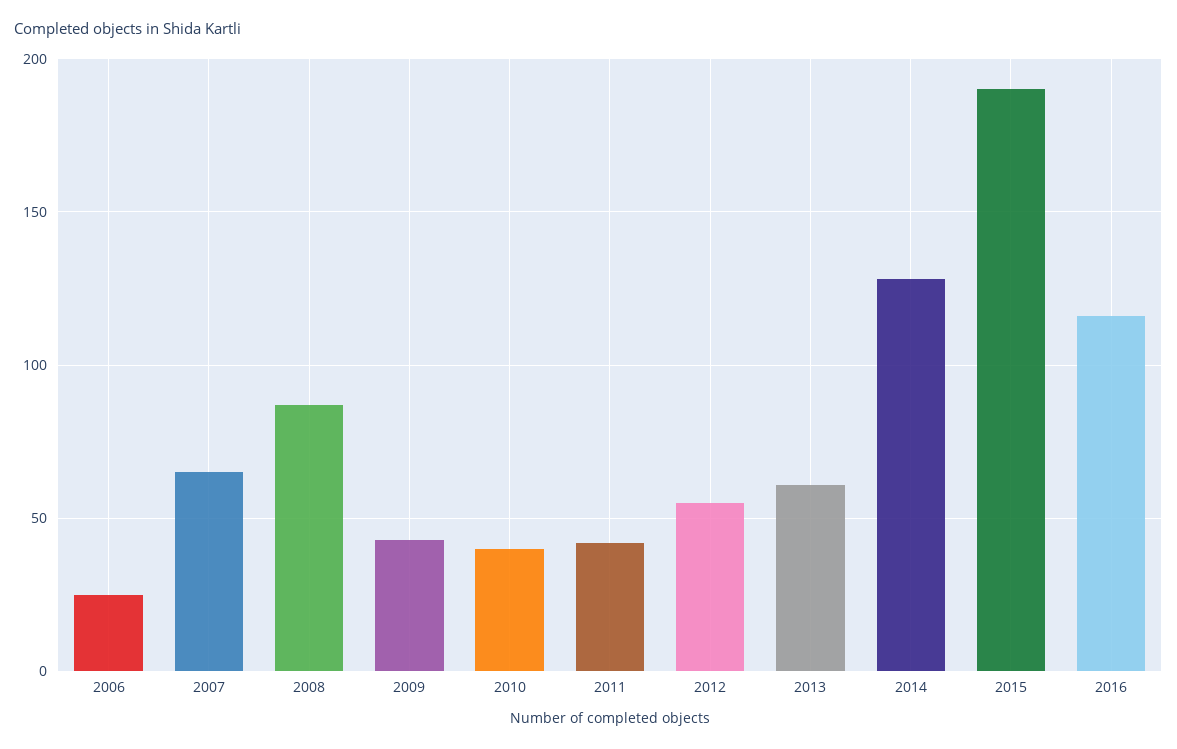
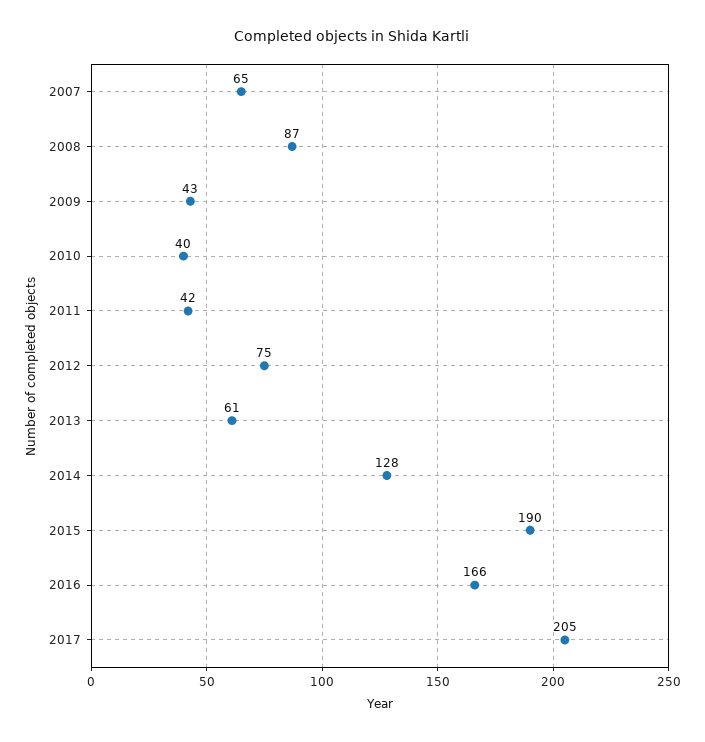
2006: 25 -> none
2012: 55 -> 75
2016: 115 -> 166
2017: none -> 205

